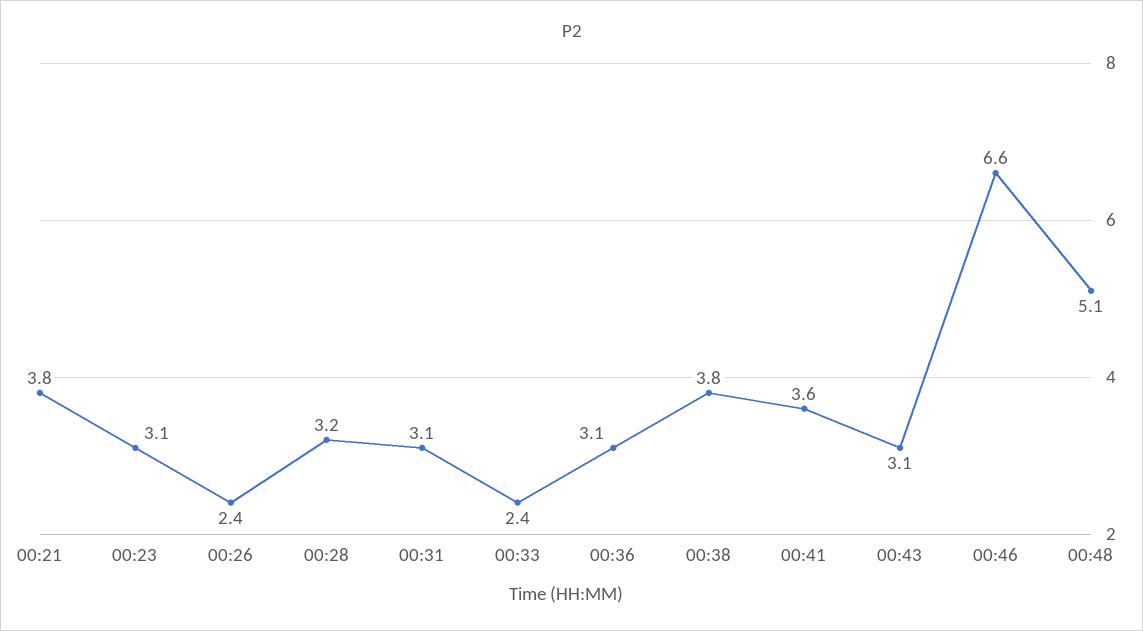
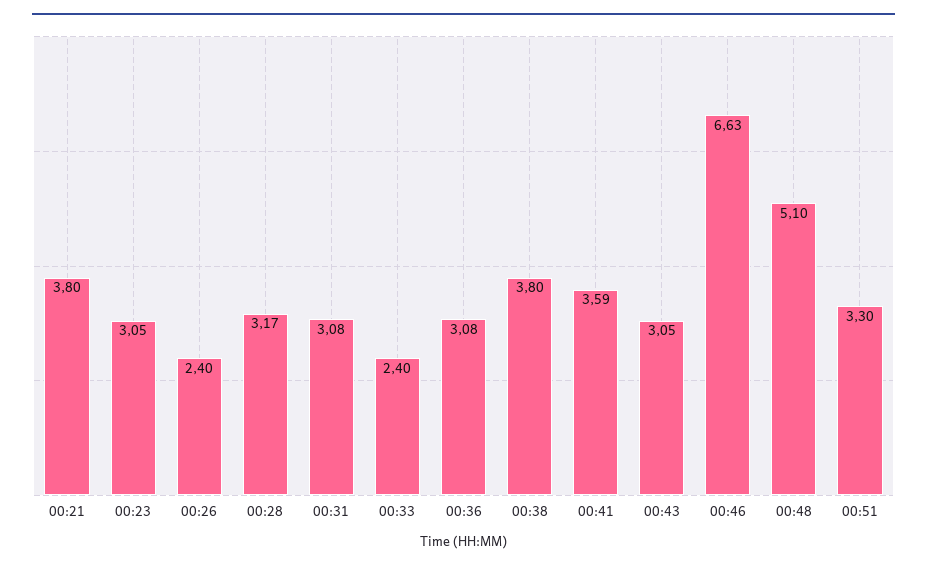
00:51: none -> 3.3

